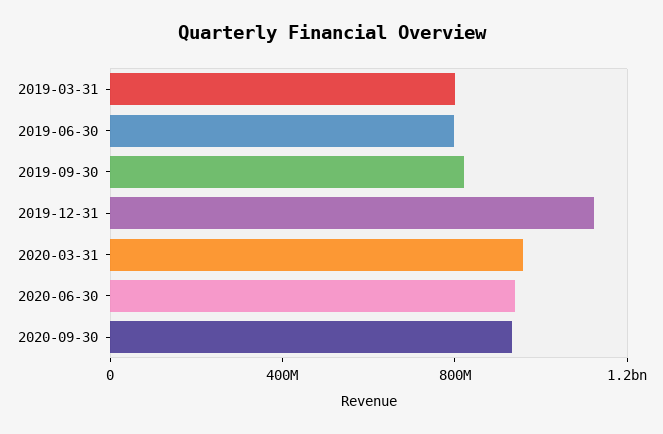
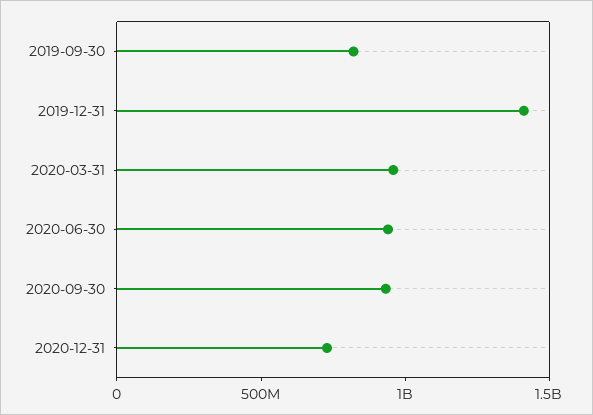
2019-03-31: 800000000 -> none
2019-06-30: 800000000 -> none
2019-12-31: 1100000000 -> 1400000000
2020-12-31: none -> 700000000

